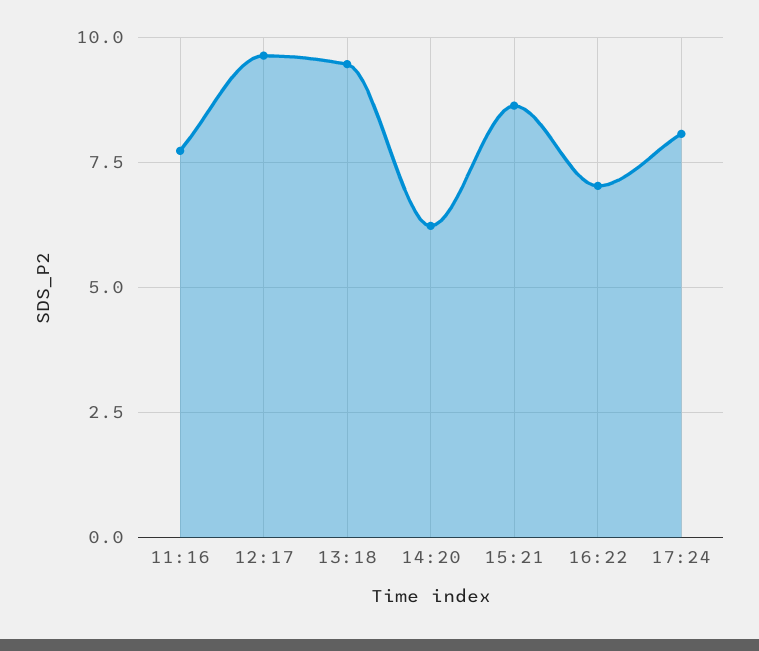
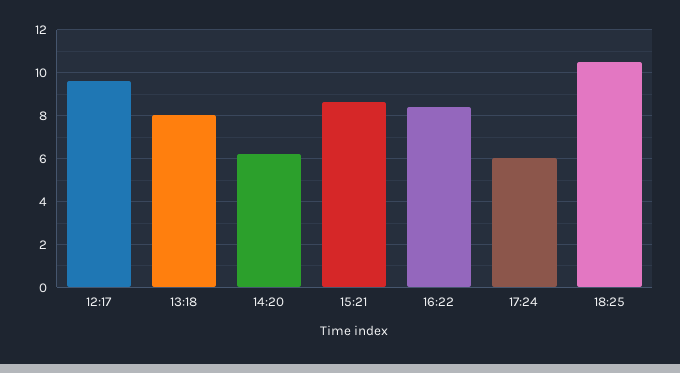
11:16: 7.75 -> none
13:18: 9.5 -> 8
16:22: 7 -> 8.5
17:24: 8 -> 6
18:25: none -> 10.5

